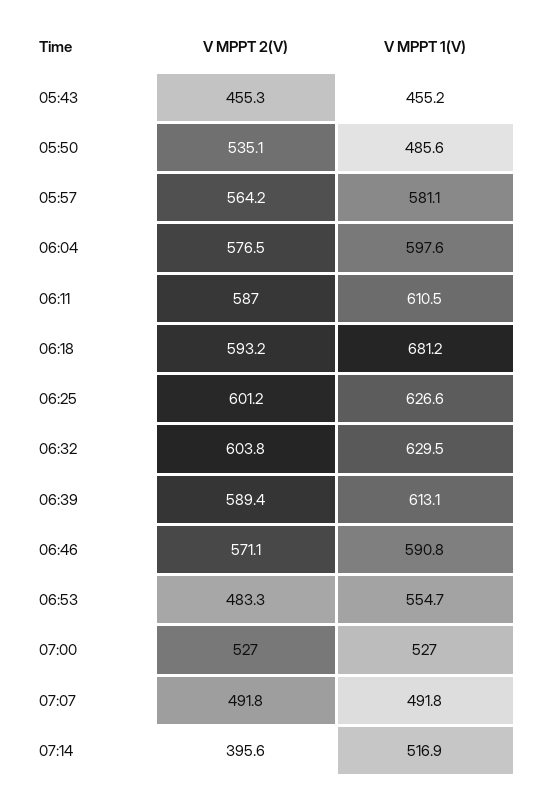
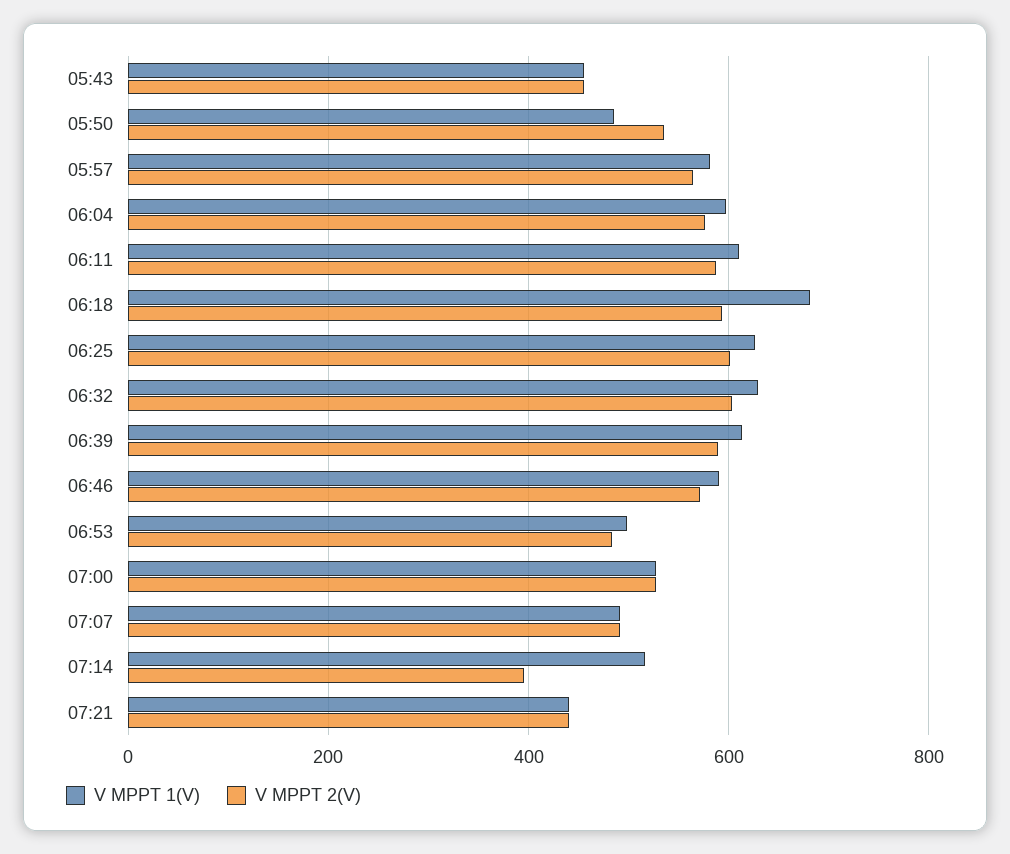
V MPPT 1(V), 06:53: 554.7 -> 500
V MPPT 1(V), 07:21: none -> 440
V MPPT 2(V), 07:21: none -> 440

